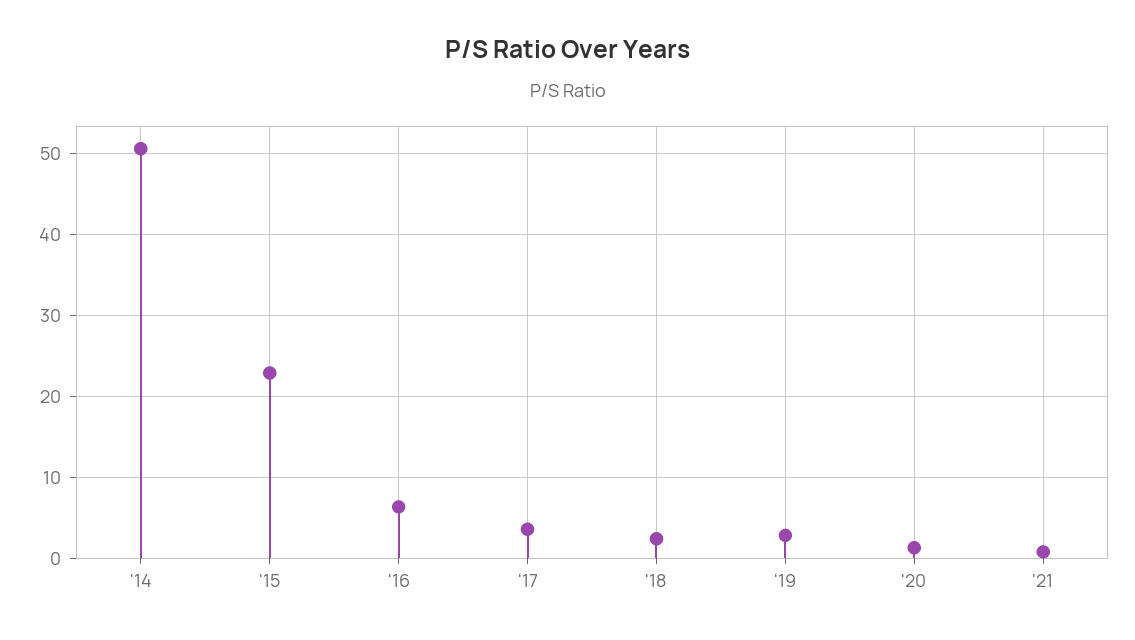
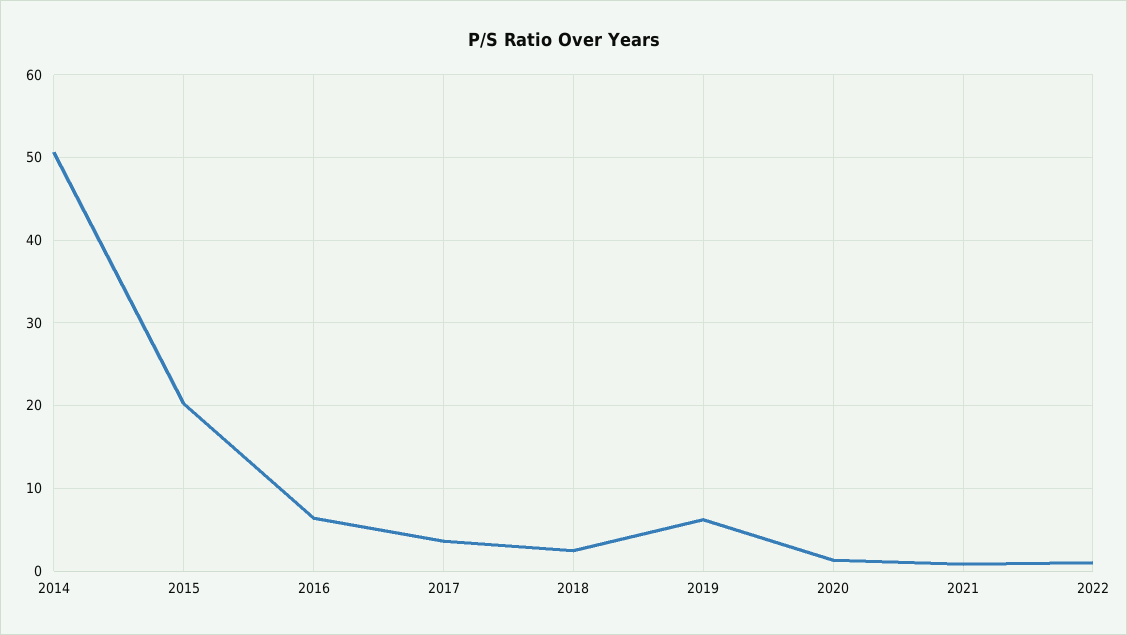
'15: 23 -> 20
'19: 3 -> 6
2022: none -> 1

